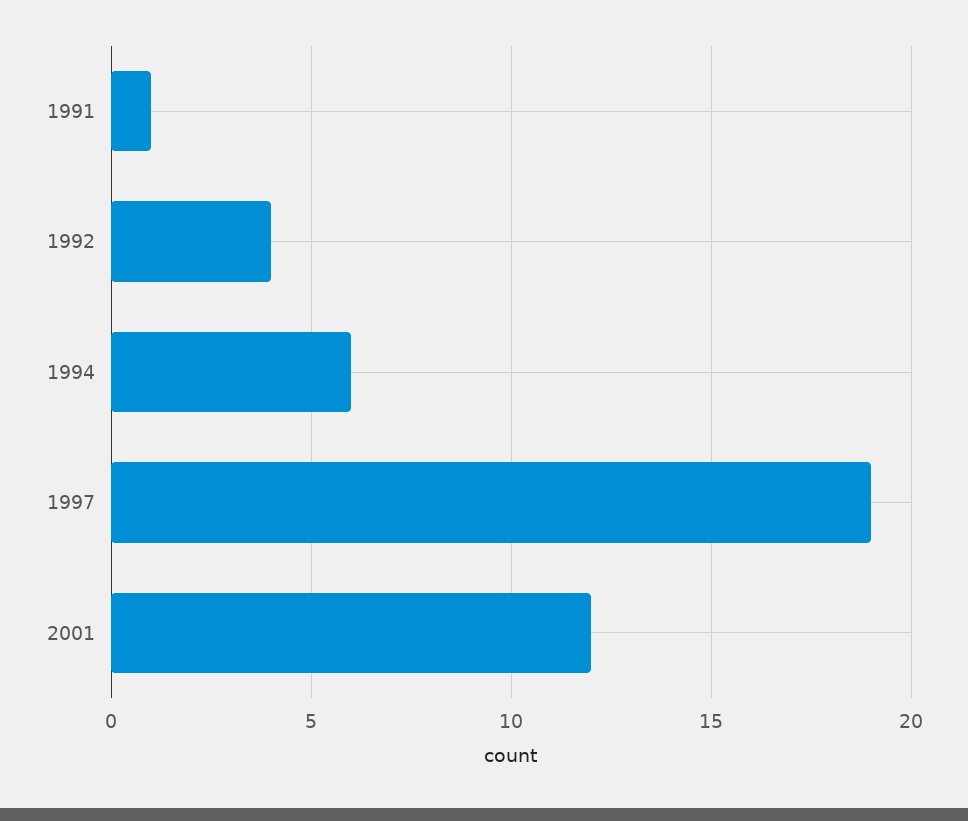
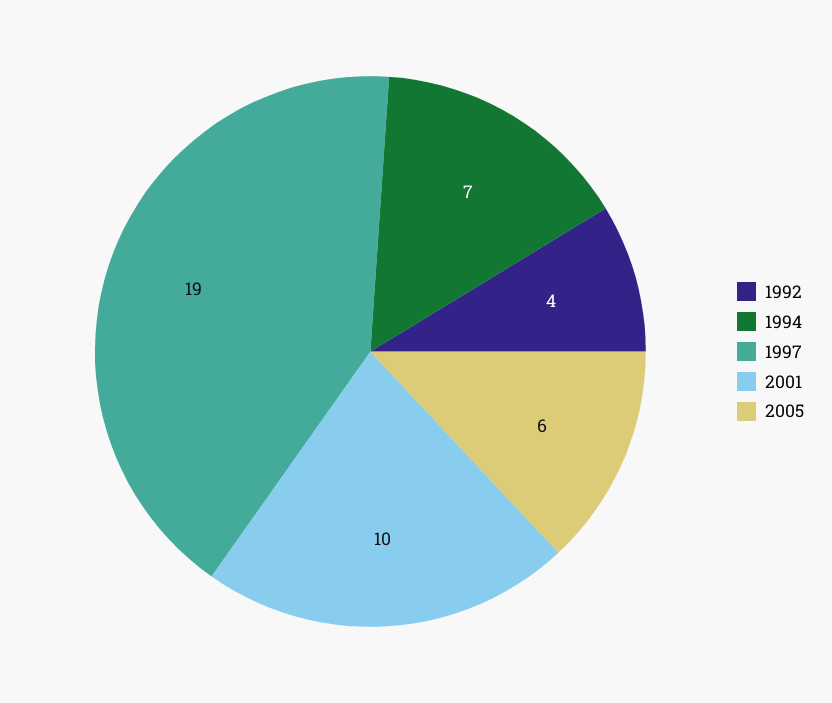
1991: 1 -> none
1994: 6 -> 7
2001: 12 -> 10
2005: none -> 6

